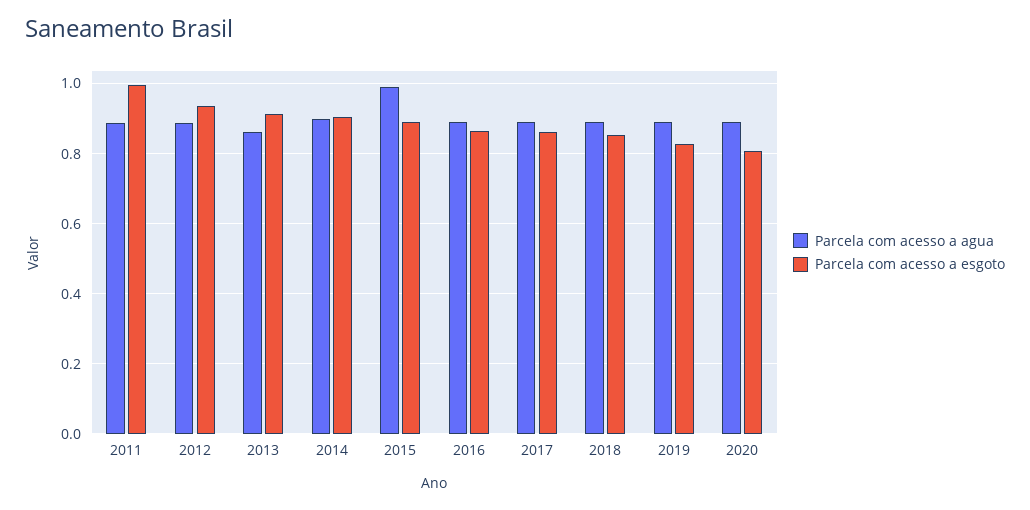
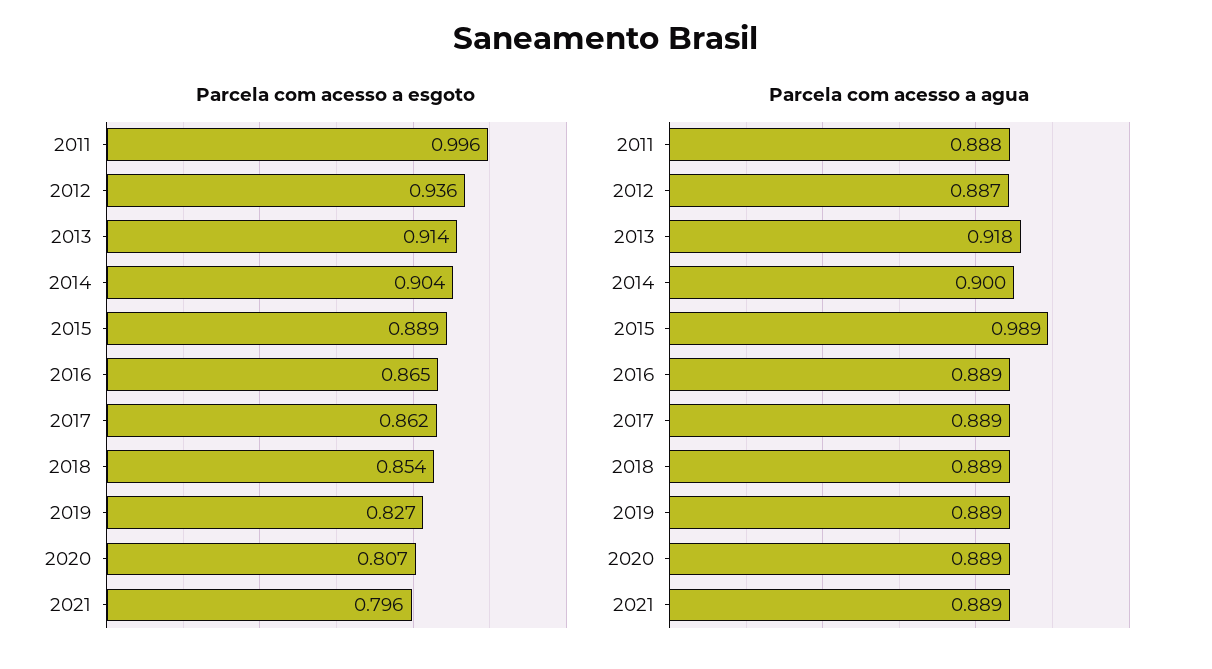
Parcela com acesso a agua, 2013: 0.86 -> 0.918
Parcela com acesso a esgoto, 2021: none -> 0.796
Parcela com acesso a agua, 2021: none -> 0.889

